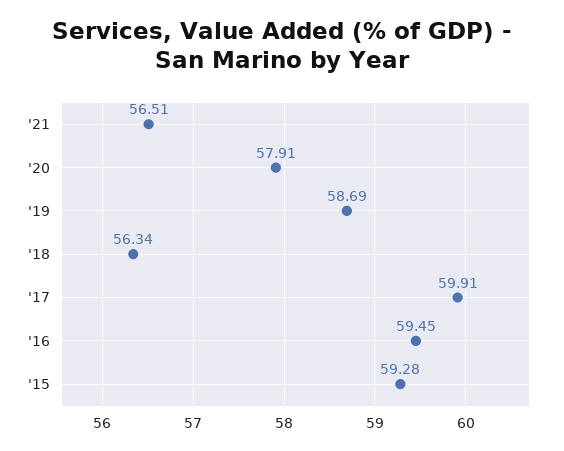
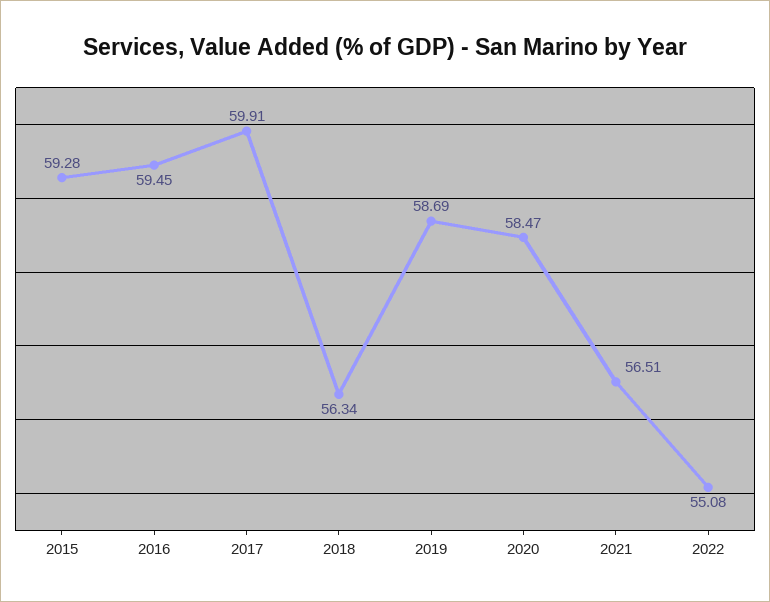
'20: 57.91 -> 58.47
2022: none -> 55.08

